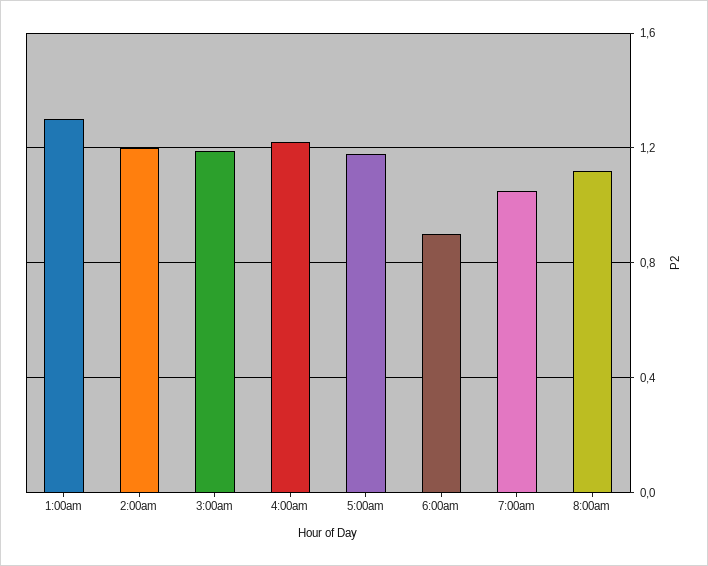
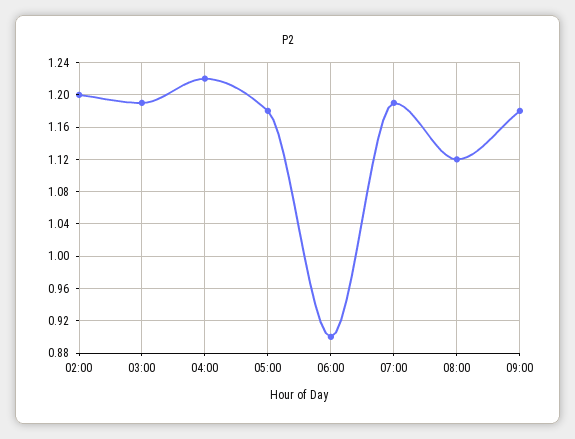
1:00am: 1.3 -> none
7:00am: 1.05 -> 1.19
09:00: none -> 1.18

